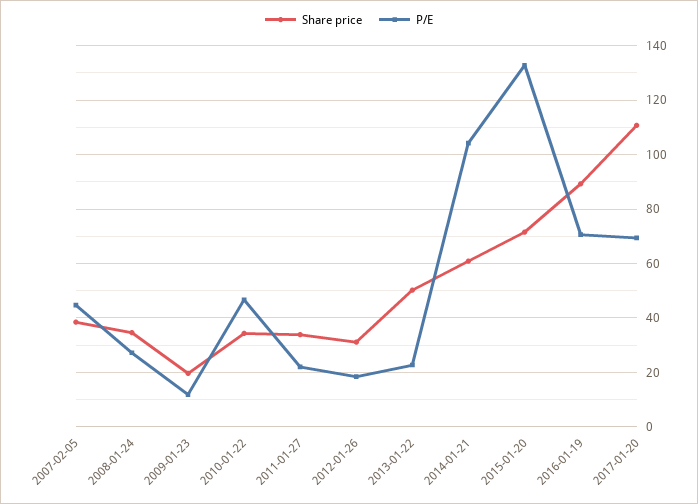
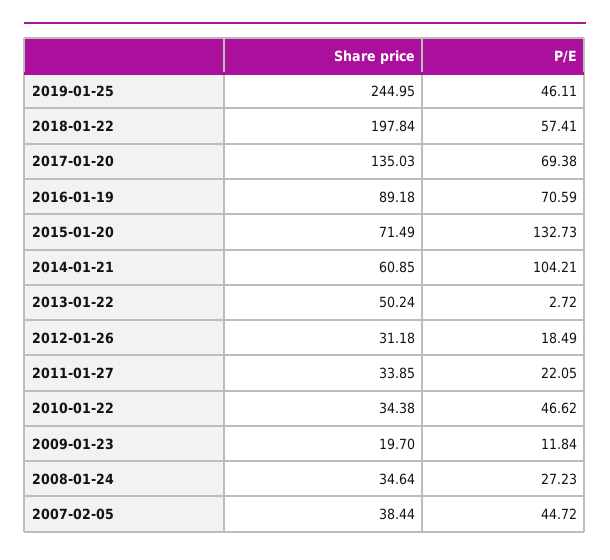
P/E, 2013-01-22: 22.5 -> 2.72
Share price, 2017-01-20: 110 -> 135.03
Share price, 2019-01-25: none -> 244.95
P/E, 2019-01-25: none -> 46.11
Share price, 2018-01-22: none -> 197.84
P/E, 2018-01-22: none -> 57.41

